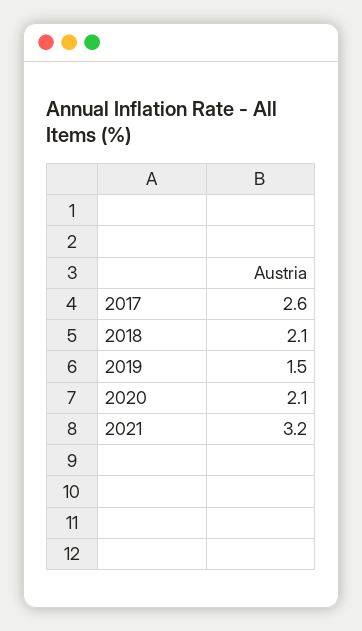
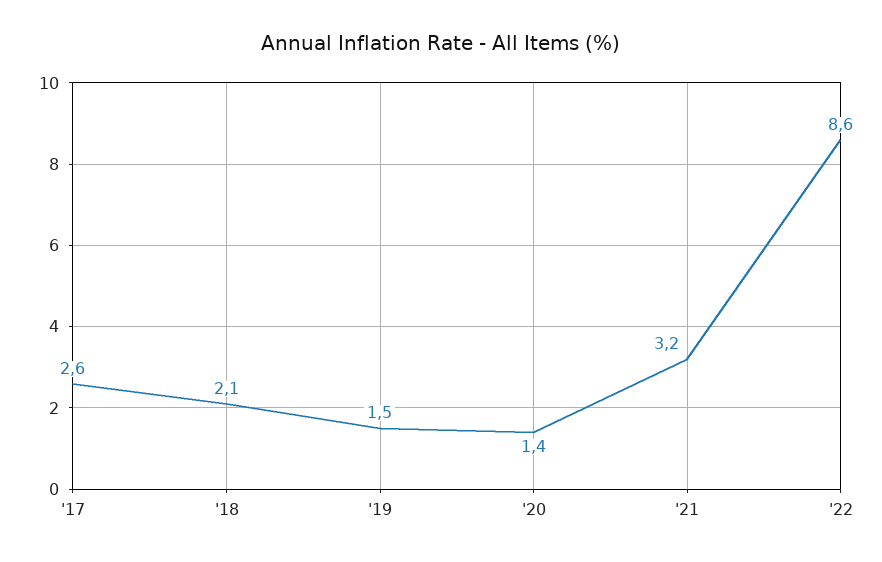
2020: 2.1 -> 1.4
'22: none -> 8.6

